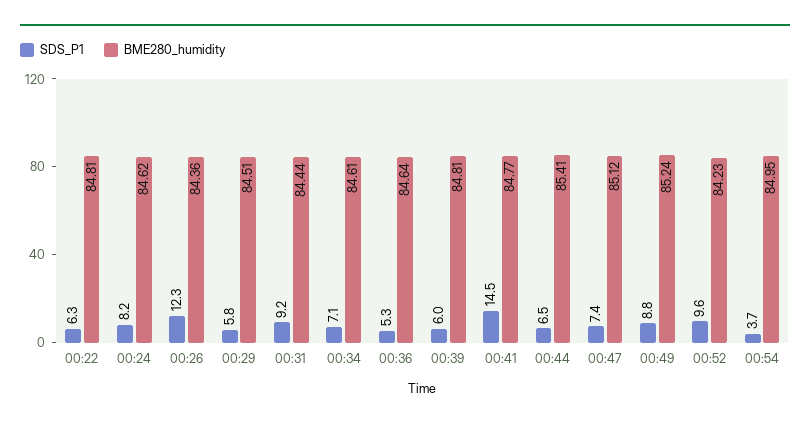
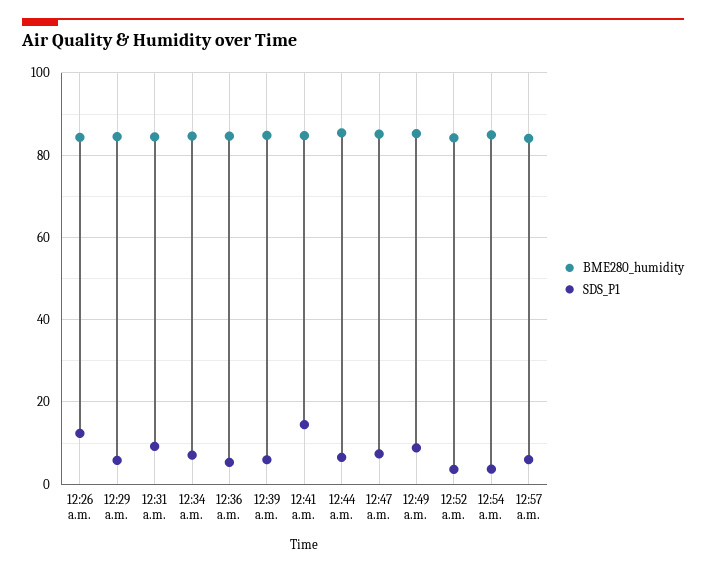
SDS_P1, 00:22: 6.3 -> none
BME280_humidity, 00:22: 84.81 -> none
SDS_P1, 00:24: 8.2 -> none
BME280_humidity, 00:24: 84.62 -> none
SDS_P1, 00:52: 9.6 -> 4
BME280_humidity, 12:57 a.m.: none -> 84
SDS_P1, 12:57 a.m.: none -> 6

